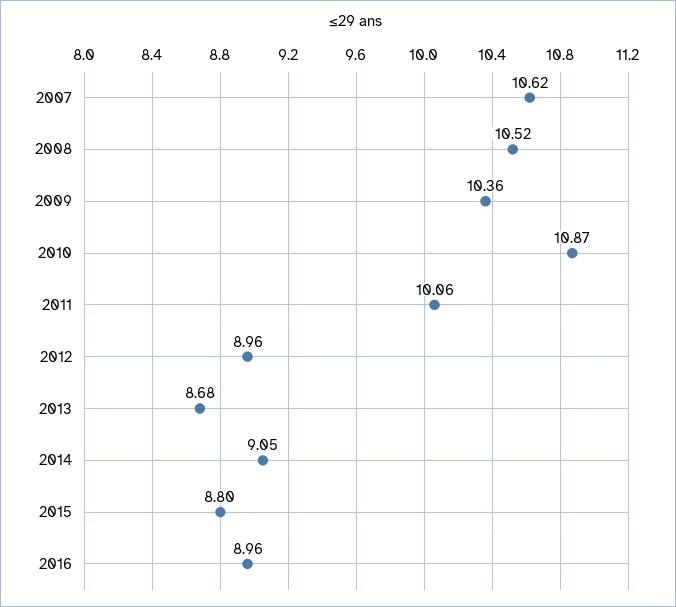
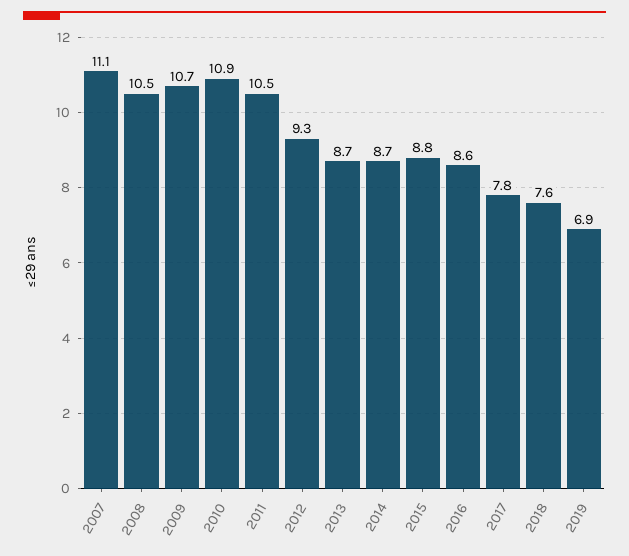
2007: 10.62 -> 11.1
2009: 10.36 -> 10.7
2011: 10.06 -> 10.5
2012: 8.96 -> 9.3
2014: 9.05 -> 8.7
2016: 8.96 -> 8.6
2017: none -> 7.8
2018: none -> 7.6
2019: none -> 6.9

